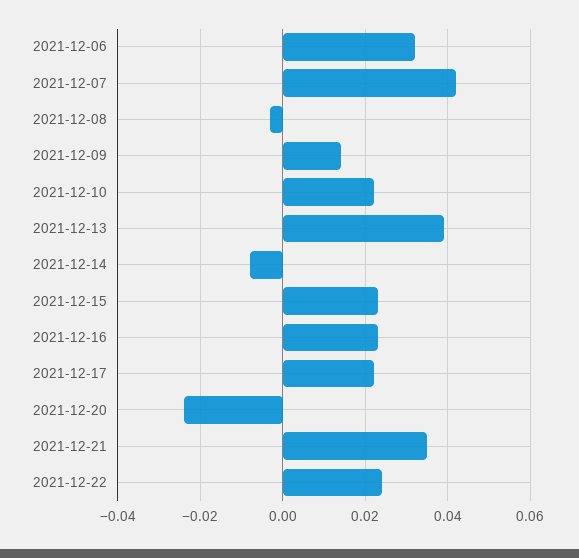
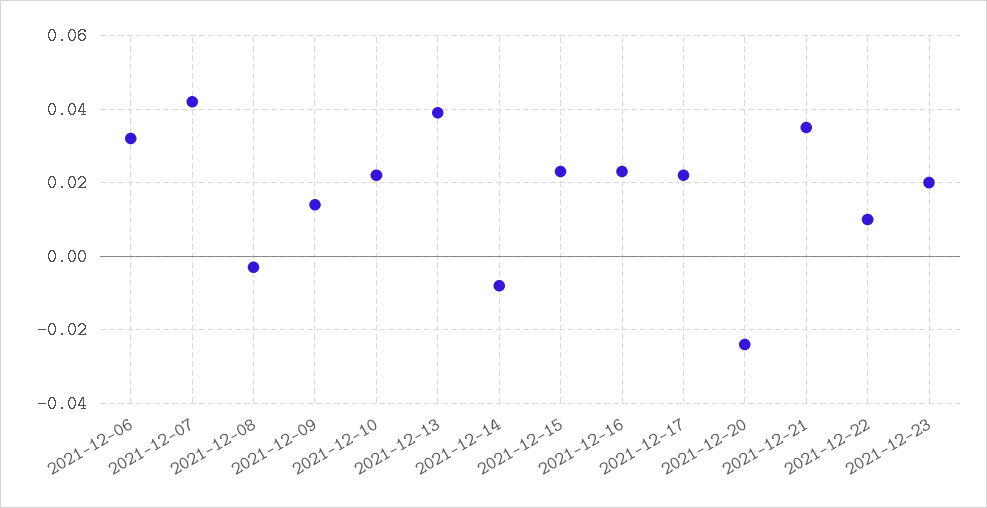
2021-12-22: 0.025 -> 0.01
2021-12-23: none -> 0.02

